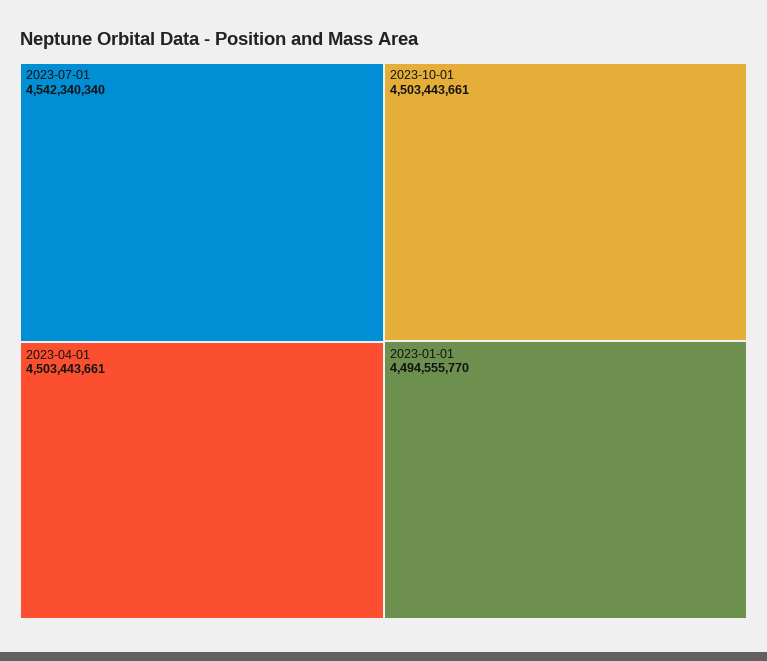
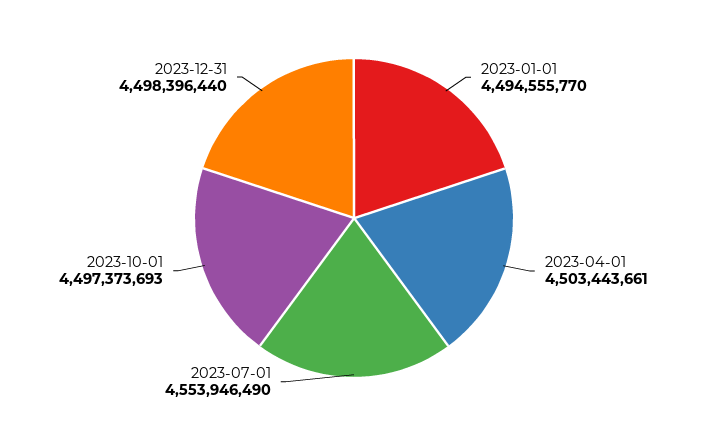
2023-07-01: 4542340340 -> 4553946490
2023-10-01: 4503443661 -> 4497373693
2023-12-31: none -> 4498396440

